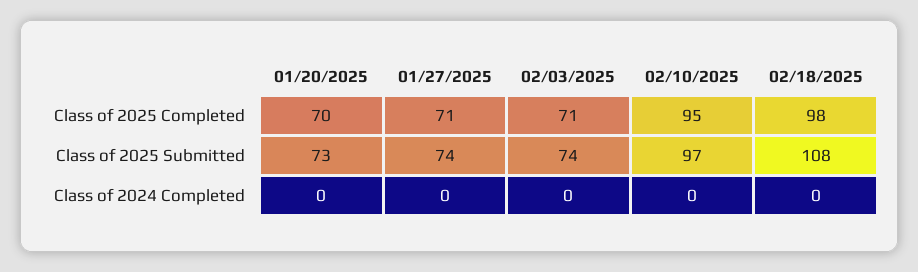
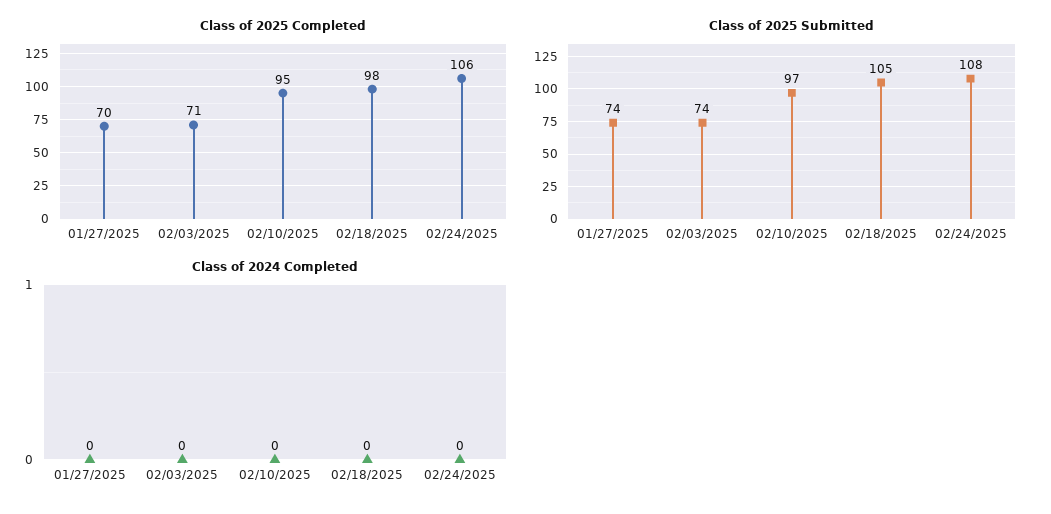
Class of 2025 Completed, 01/20/2025: 70 -> none
Class of 2025 Completed, 01/27/2025: 71 -> 70
Class of 2025 Submitted, 01/20/2025: 73 -> none
Class of 2025 Submitted, 02/18/2025: 108 -> 105
Class of 2024 Completed, 01/20/2025: 0 -> none
Class of 2025 Completed, 02/24/2025: none -> 106
Class of 2025 Submitted, 02/24/2025: none -> 108
Class of 2024 Completed, 02/24/2025: none -> 0

